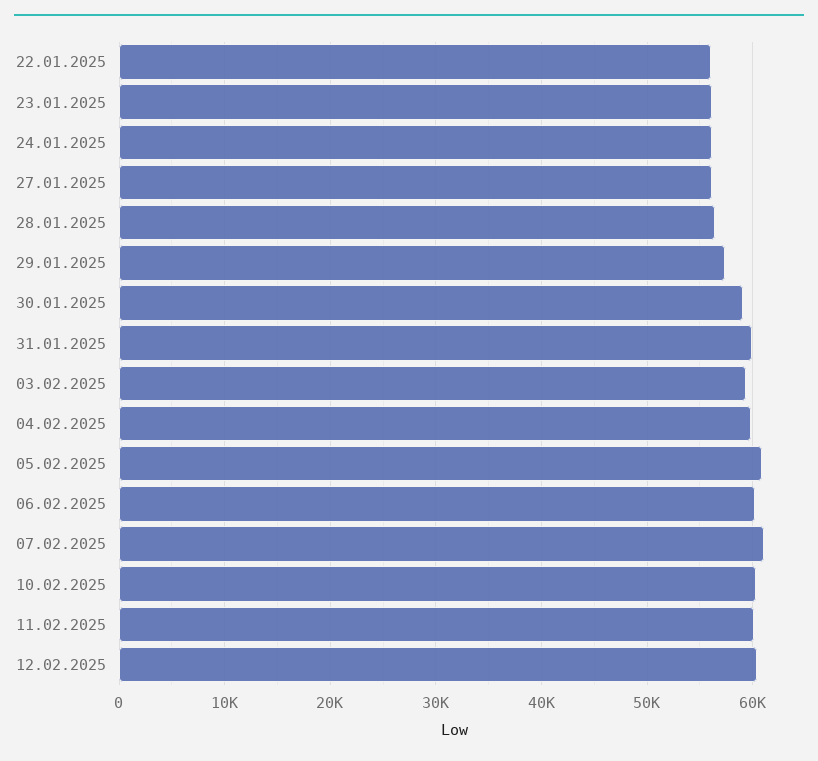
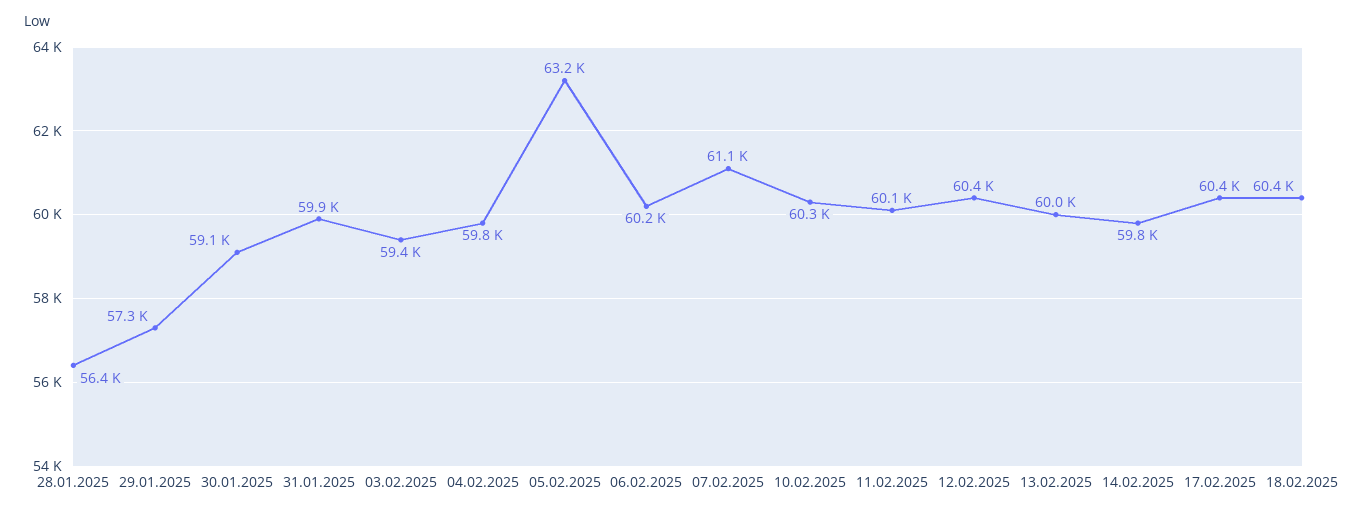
22.01.2025: 56000 -> none
23.01.2025: 56000 -> none
24.01.2025: 56000 -> none
27.01.2025: 56000 -> none
05.02.2025: 61000 -> 63200
13.02.2025: none -> 60000
14.02.2025: none -> 59800
17.02.2025: none -> 60400
18.02.2025: none -> 60400

